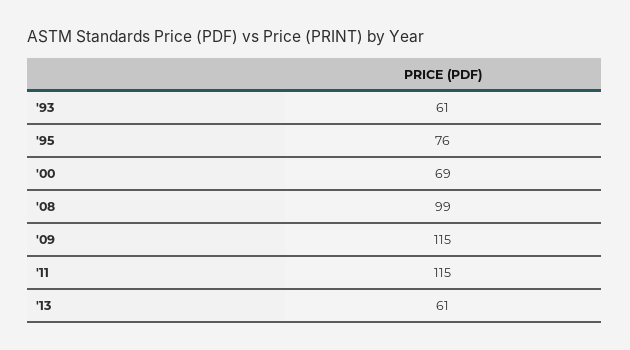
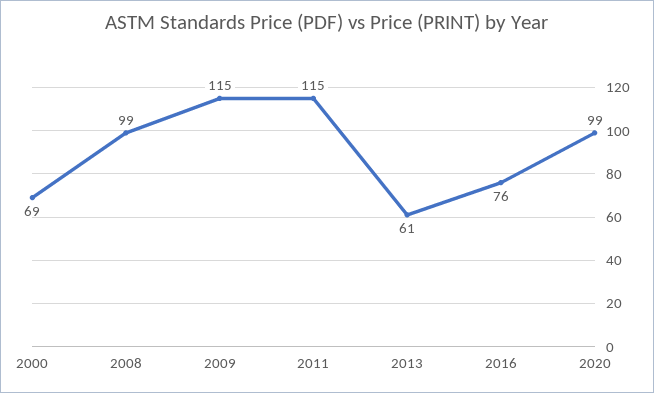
'93: 61 -> none
'95: 76 -> none
2016: none -> 76
2020: none -> 99

